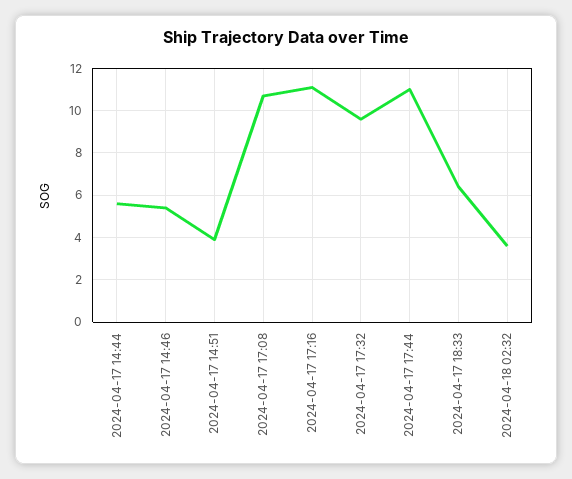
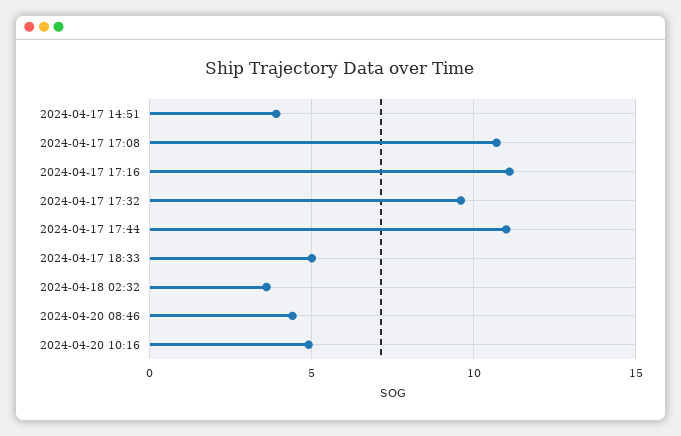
2024-04-17 14:44: 5.5 -> none
2024-04-17 14:46: 5.5 -> none
2024-04-17 18:33: 6.5 -> 5
2024-04-20 08:46: none -> 4.5
2024-04-20 10:16: none -> 5

